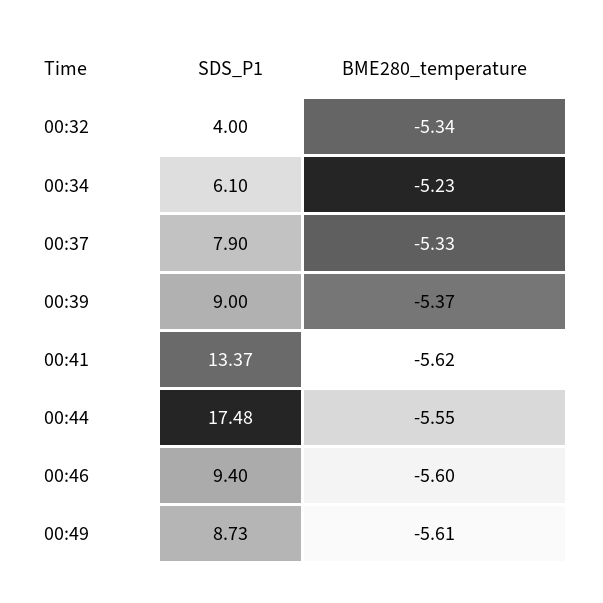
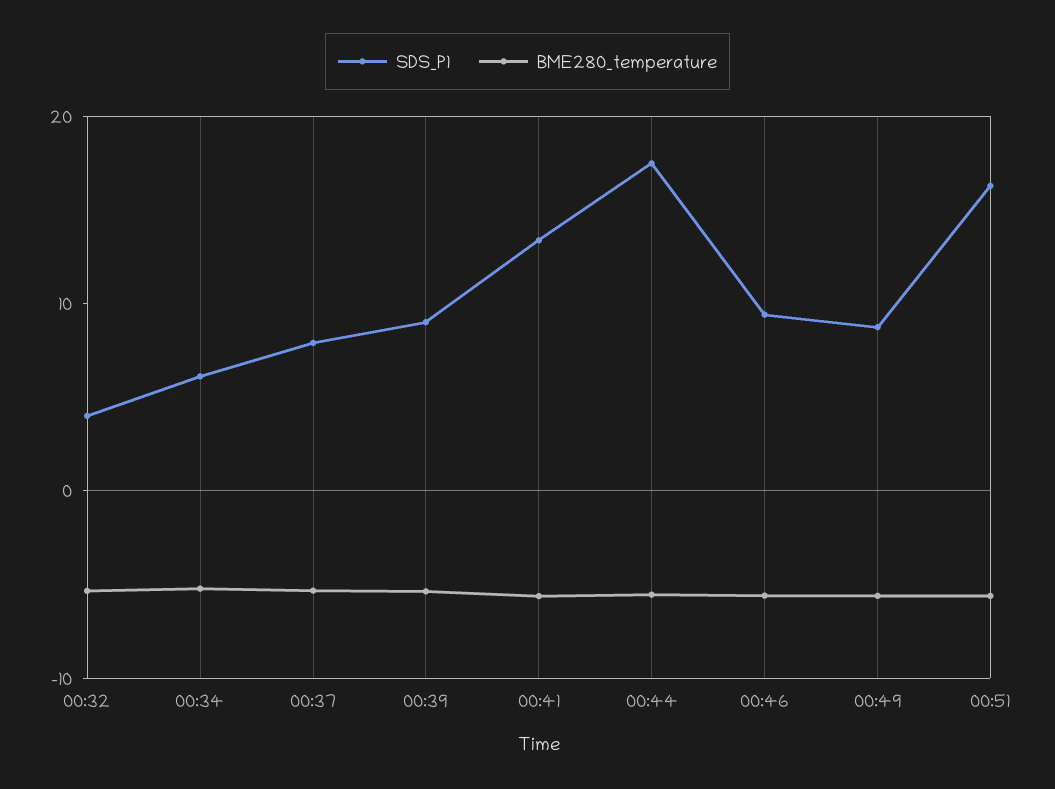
SDS_P1, 00:51: none -> 16
BME280_temperature, 00:51: none -> -6

